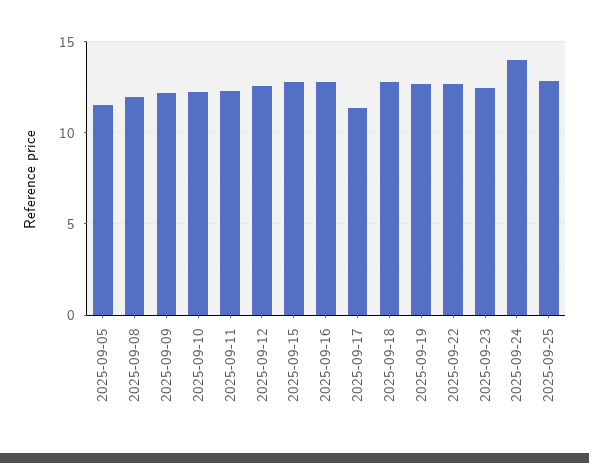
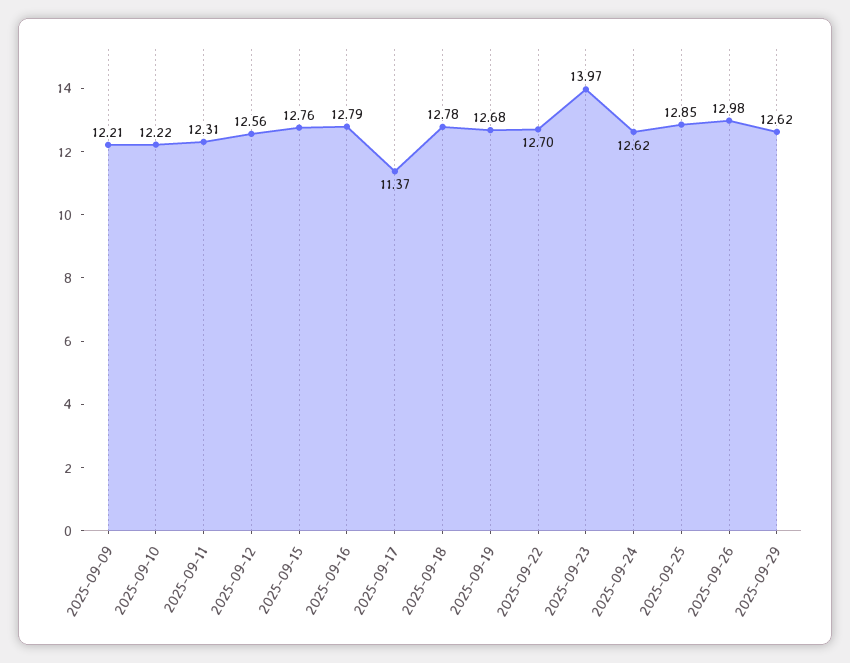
2025-09-05: 11.5 -> none
2025-09-08: 12 -> none
2025-09-23: 12.5 -> 13.97
2025-09-24: 14 -> 12.62
2025-09-26: none -> 12.98
2025-09-29: none -> 12.62

